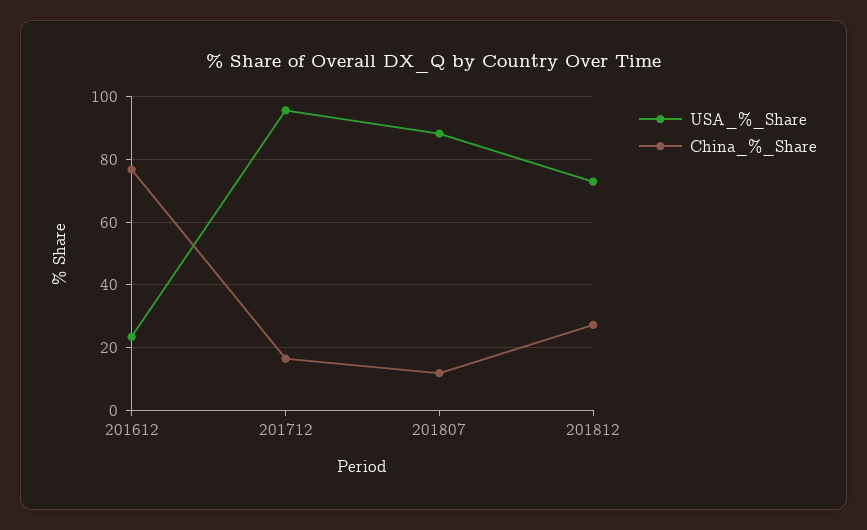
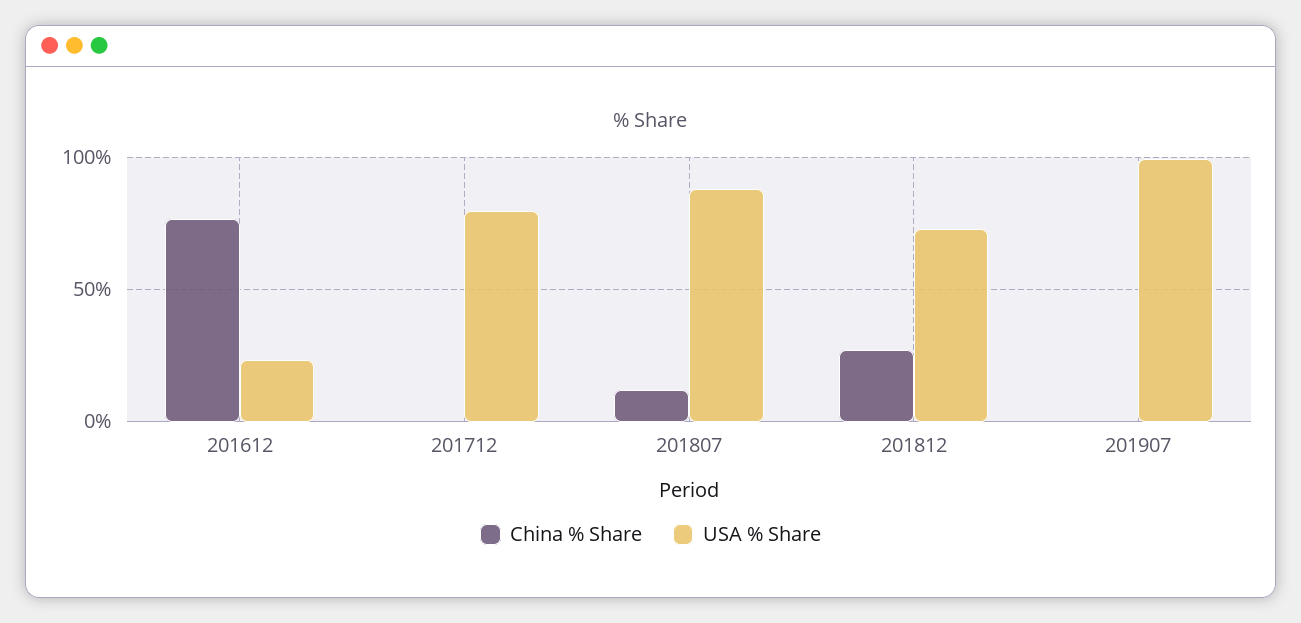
USA_%_Share, 201712: 96 -> 80
China_%_Share, 201712: 16 -> 0
China_%_Share, 201907: none -> 0
USA_%_Share, 201907: none -> 100

